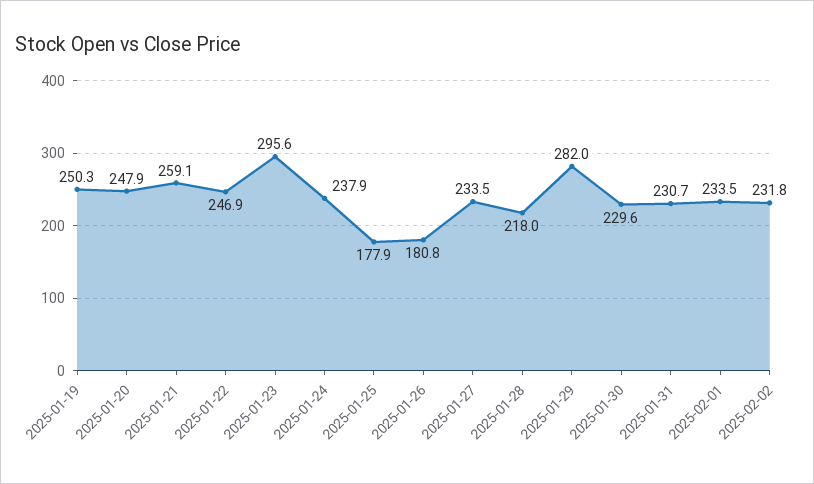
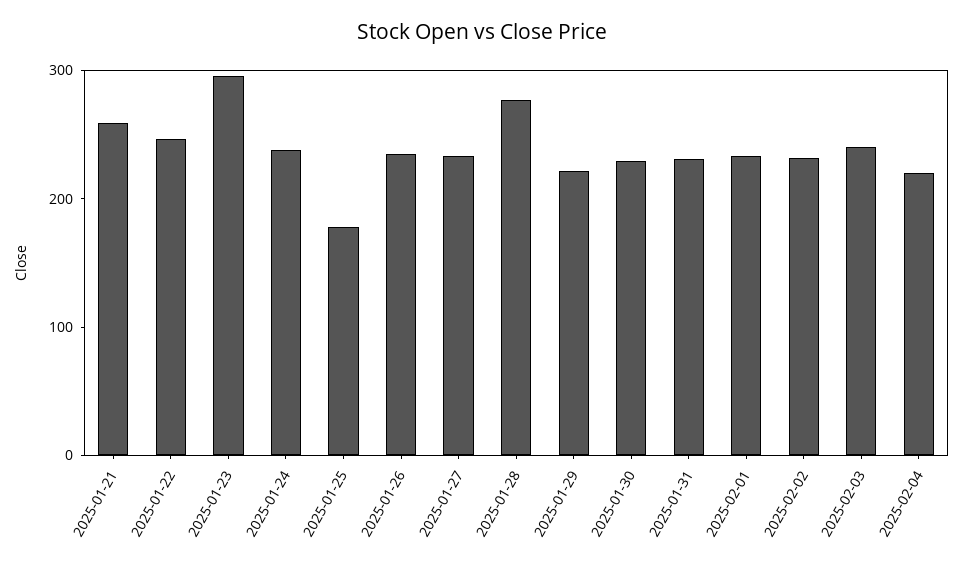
2025-01-19: 250.3 -> none
2025-01-20: 247.9 -> none
2025-01-26: 180.8 -> 240
2025-01-28: 218 -> 280
2025-01-29: 282 -> 220
2025-02-03: none -> 240
2025-02-04: none -> 220

